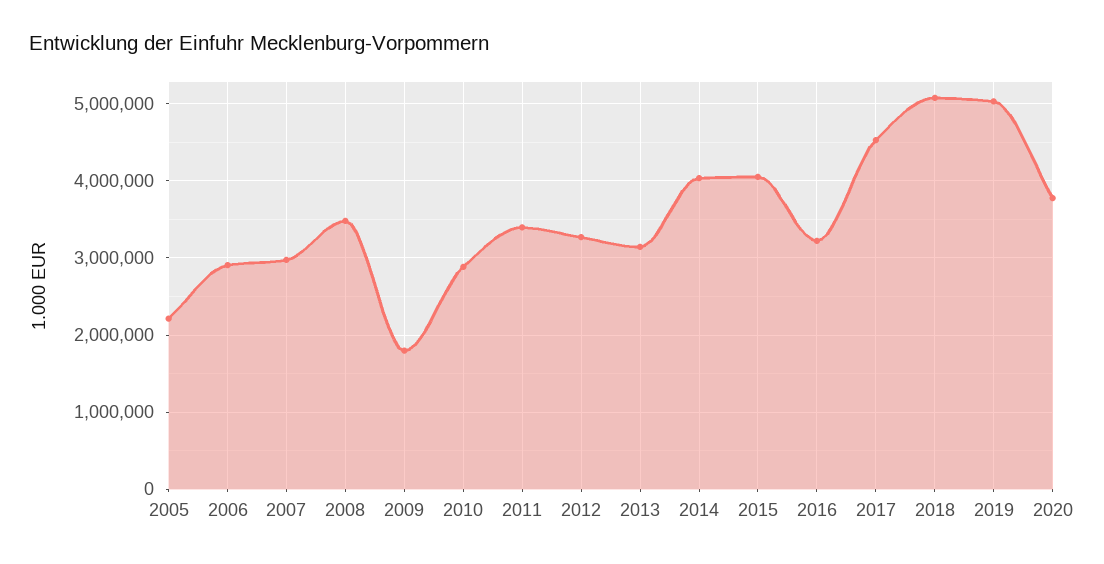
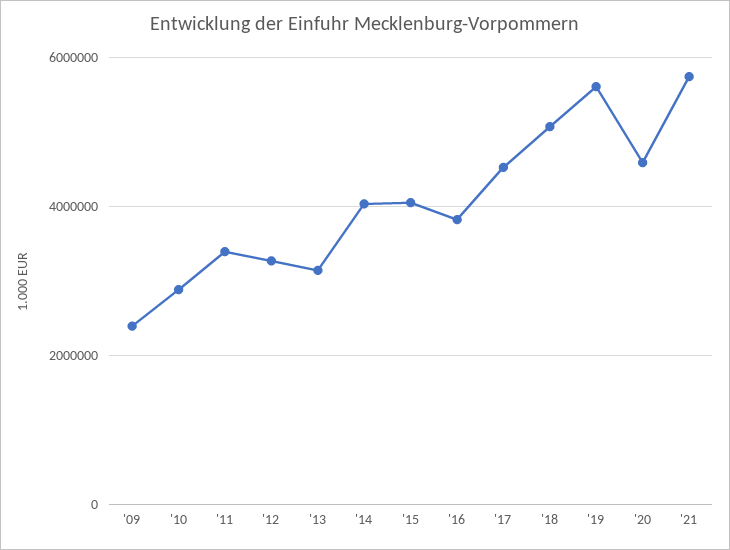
2005: 2200000 -> none
2006: 2900000 -> none
2007: 3000000 -> none
2008: 3500000 -> none
2009: 1800000 -> 2400000
2016: 3200000 -> 3800000
2019: 5000000 -> 5600000
2020: 3800000 -> 4600000
'21: none -> 5800000

